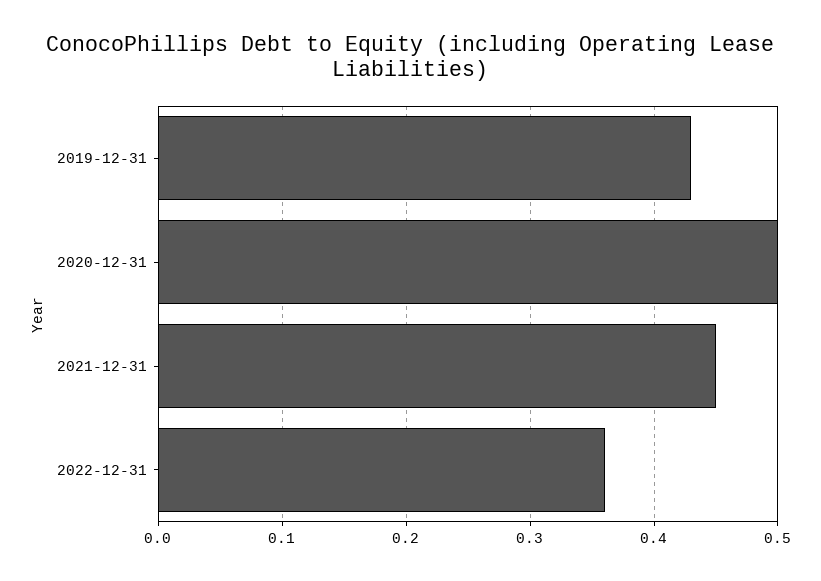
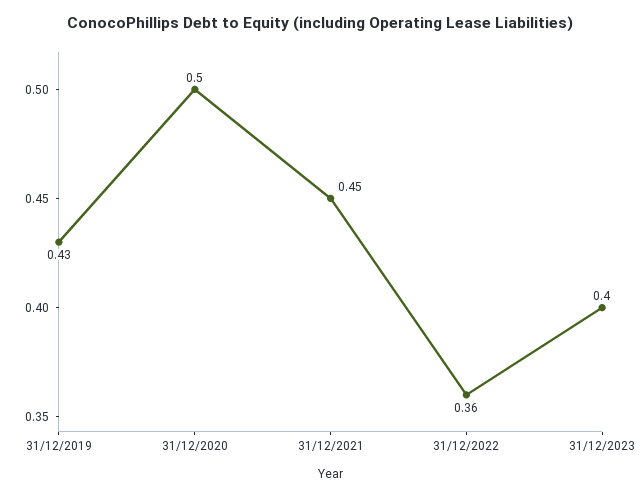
31/12/2023: none -> 0.4

